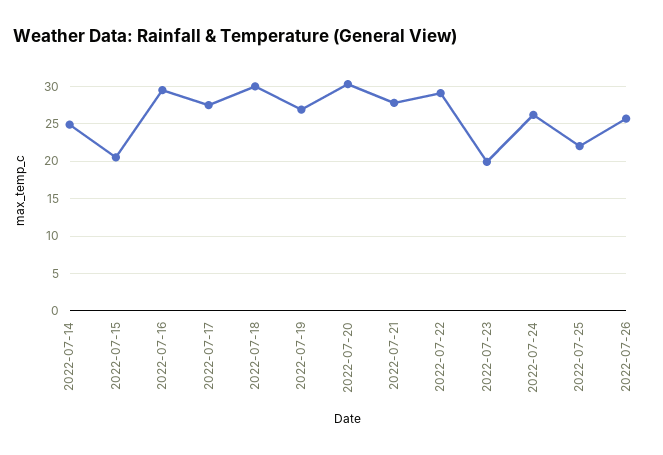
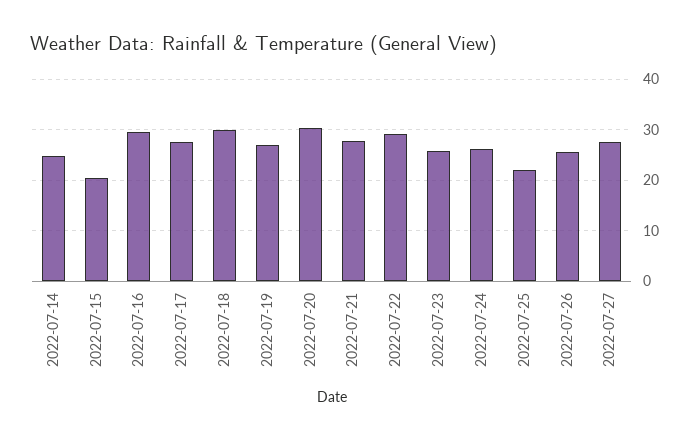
2022-07-23: 20 -> 26
2022-07-27: none -> 28

